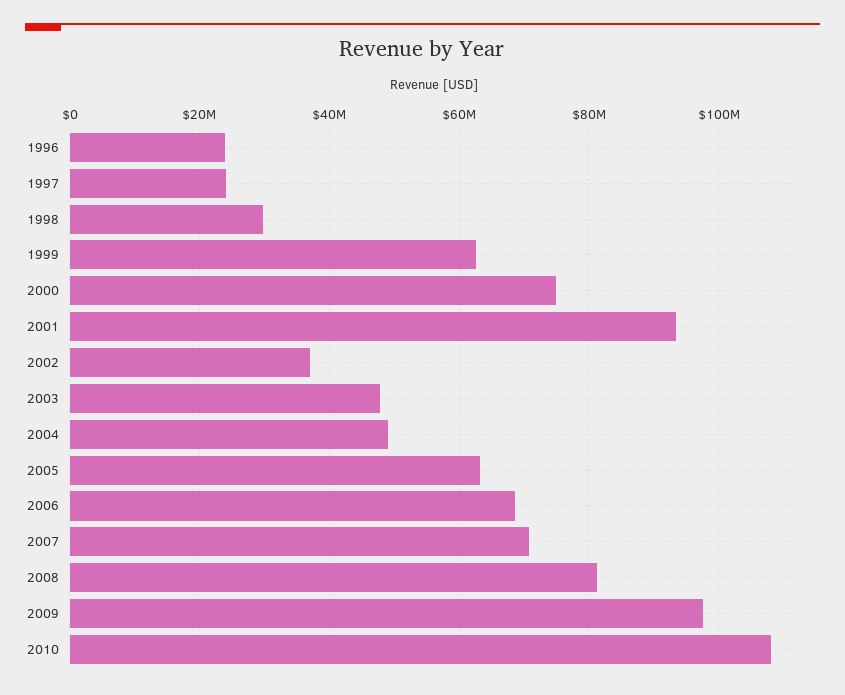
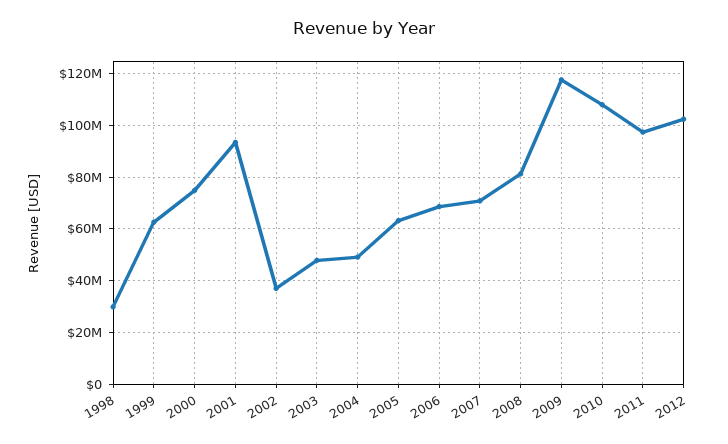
1996: 24000000 -> none
1997: 24000000 -> none
2009: 98000000 -> 117500000
2011: none -> 97500000
2012: none -> 102500000

